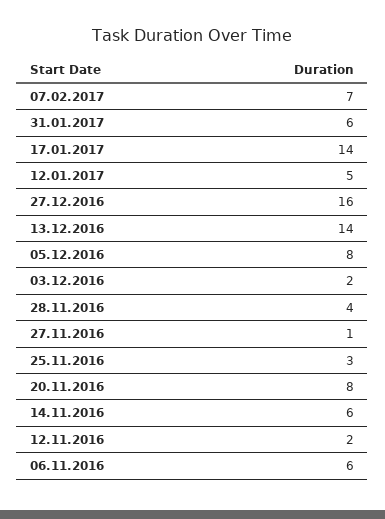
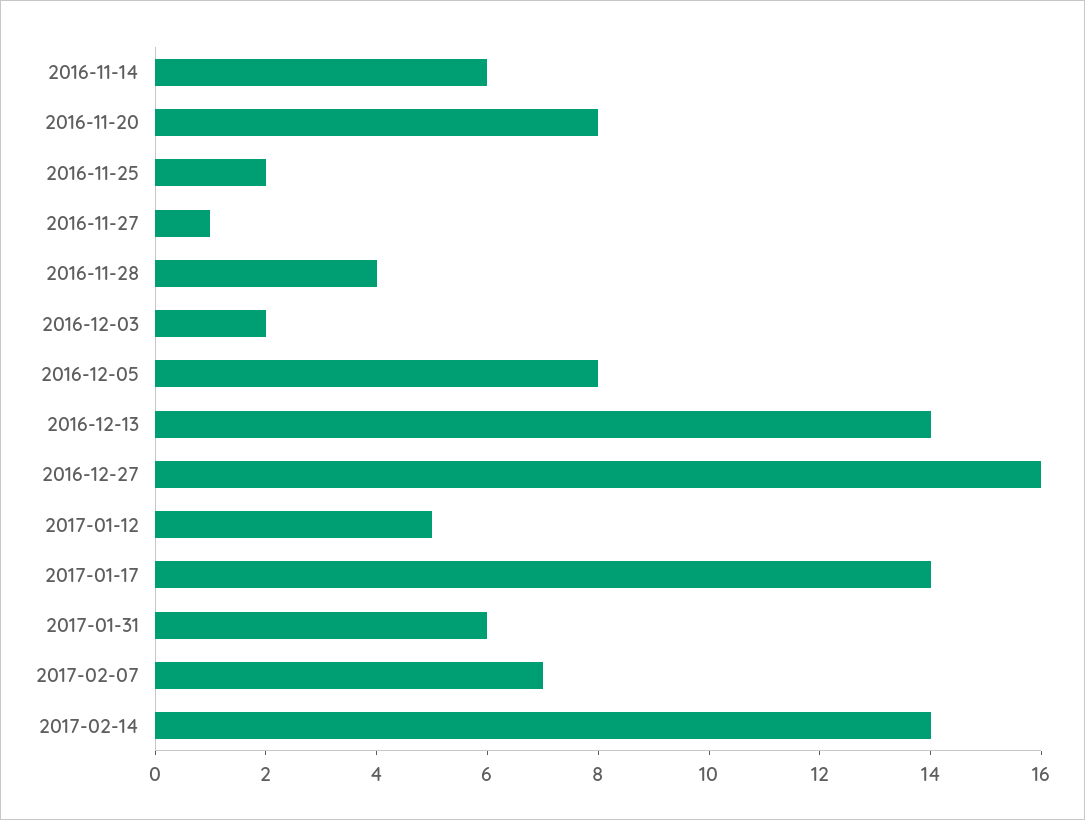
25.11.2016: 3 -> 2
12.11.2016: 2 -> none
06.11.2016: 6 -> none
2017-02-14: none -> 14

